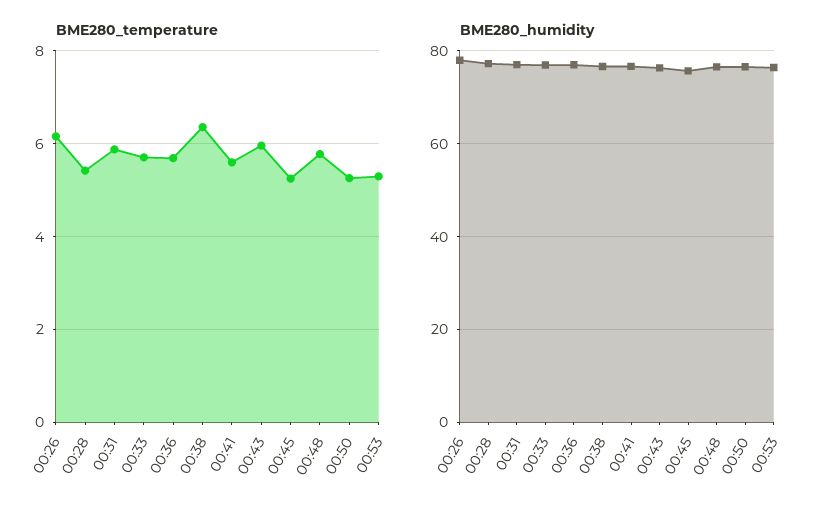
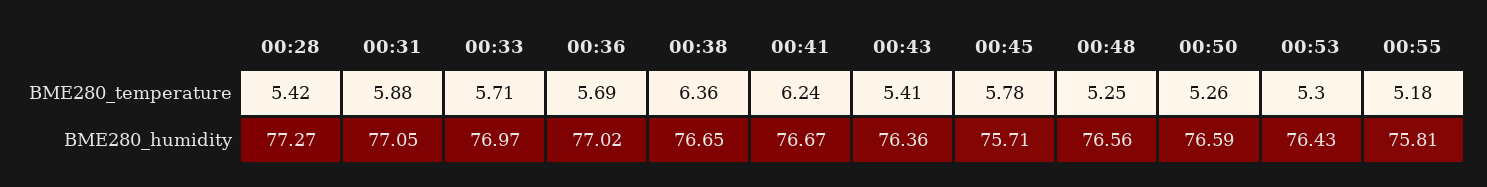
BME280_temperature, 00:26: 6.2 -> none
BME280_temperature, 00:41: 5.6 -> 6.24
BME280_temperature, 00:43: 6 -> 5.41
BME280_temperature, 00:45: 5.2 -> 5.78
BME280_temperature, 00:48: 5.8 -> 5.25
BME280_humidity, 00:26: 78 -> none
BME280_temperature, 00:55: none -> 5.18
BME280_humidity, 00:55: none -> 75.81

